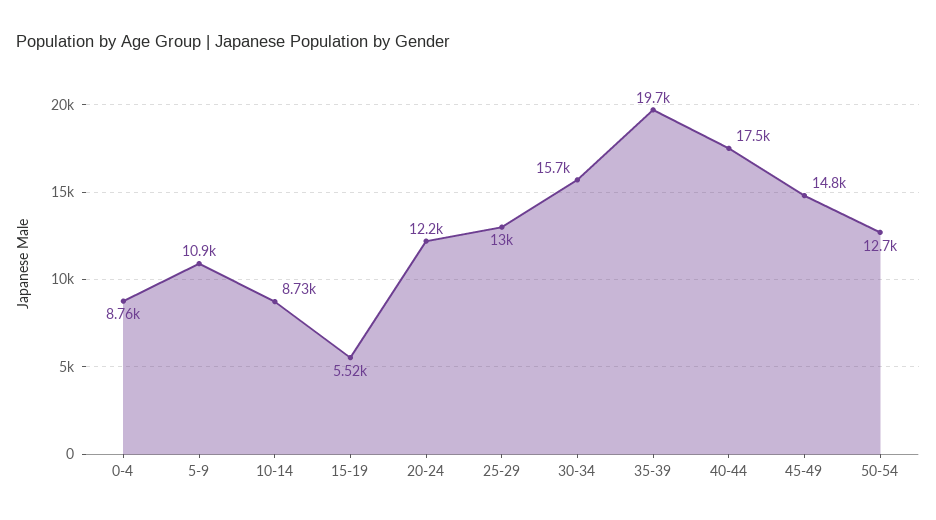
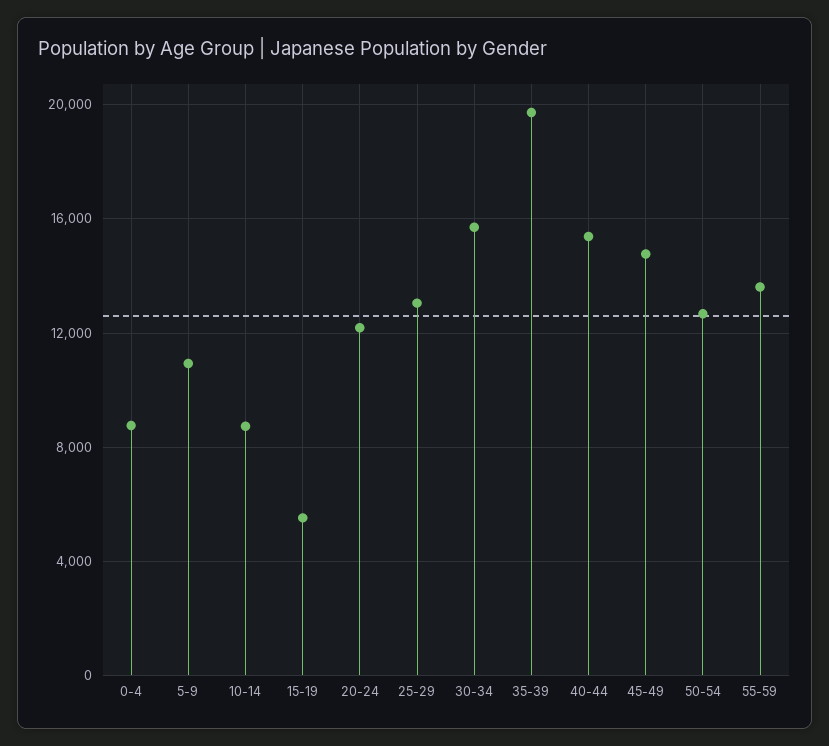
40-44: 17500 -> 15500
55-59: none -> 13500

